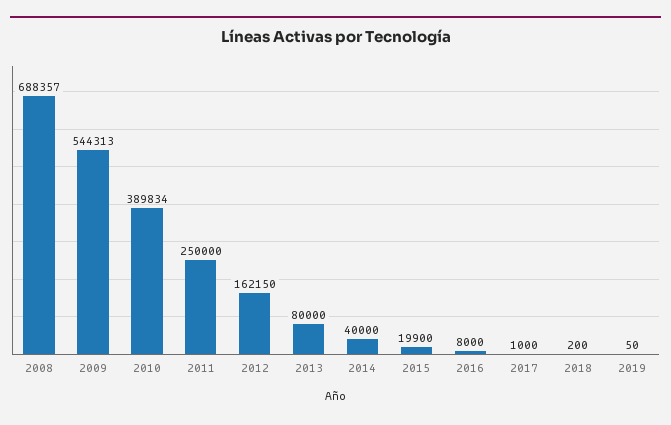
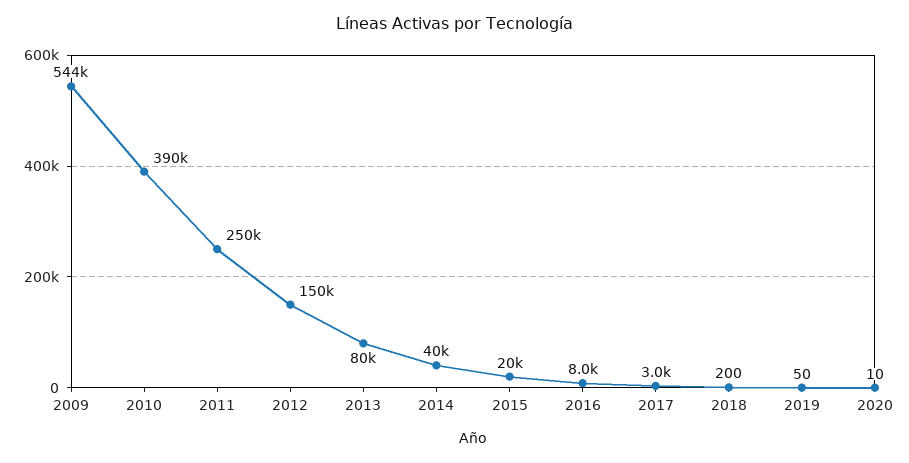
2008: 688357 -> none
2012: 162150 -> 150000
2017: 1000 -> 3000
2020: none -> 10

